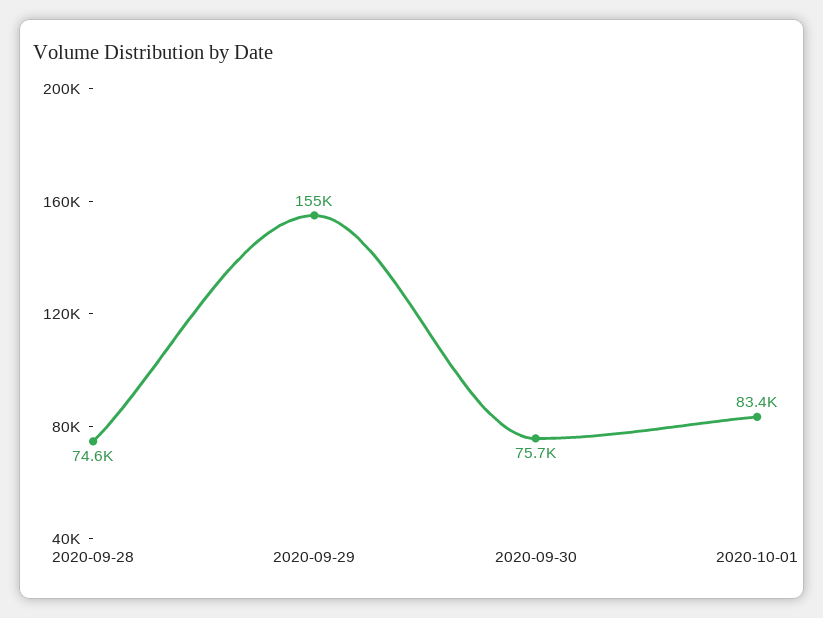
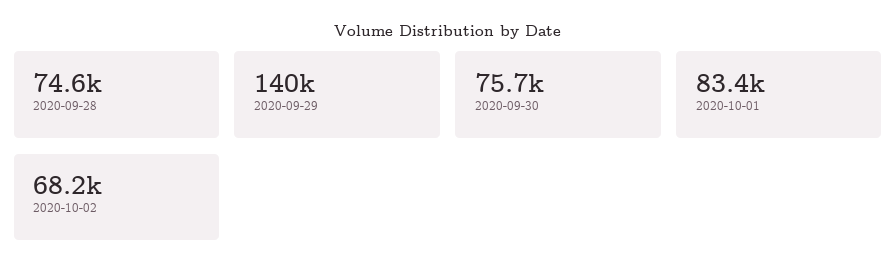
2020-09-29: 155000 -> 140000
2020-10-02: none -> 68200

